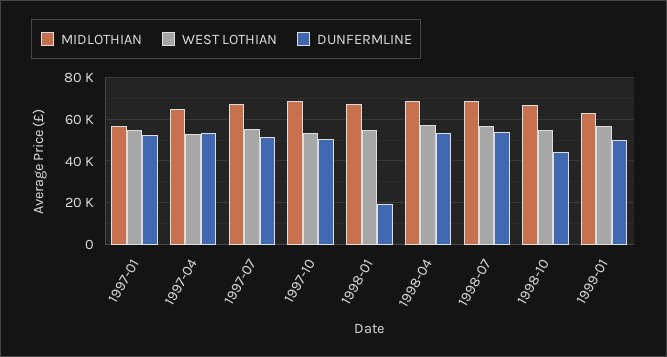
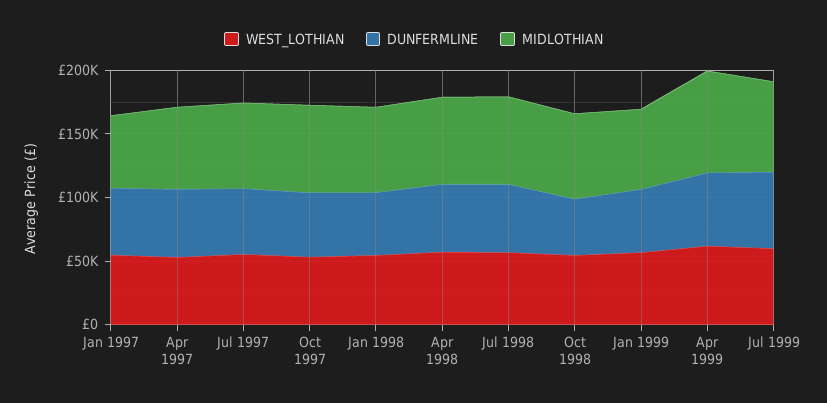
DUNFERMLINE, 1998-01: 20000 -> 50000
WEST LOTHIAN, Apr 1999: none -> 60000
DUNFERMLINE, Apr 1999: none -> 60000
MIDLOTHIAN, Apr 1999: none -> 80000
WEST LOTHIAN, Jul 1999: none -> 60000
DUNFERMLINE, Jul 1999: none -> 60000
MIDLOTHIAN, Jul 1999: none -> 70000

